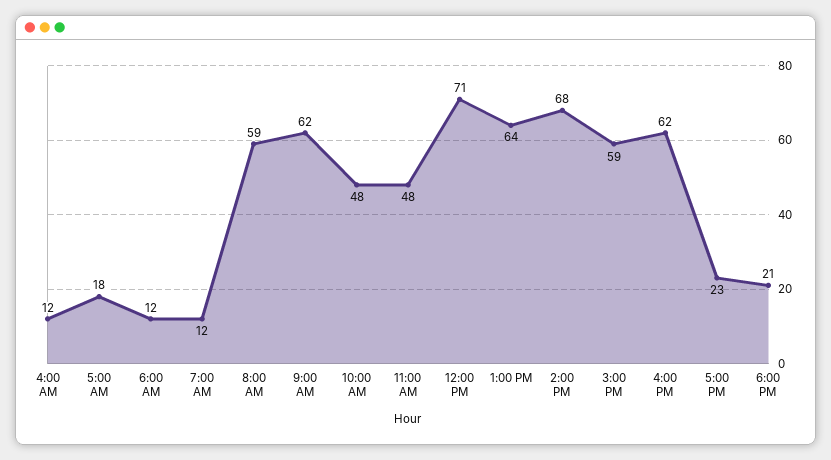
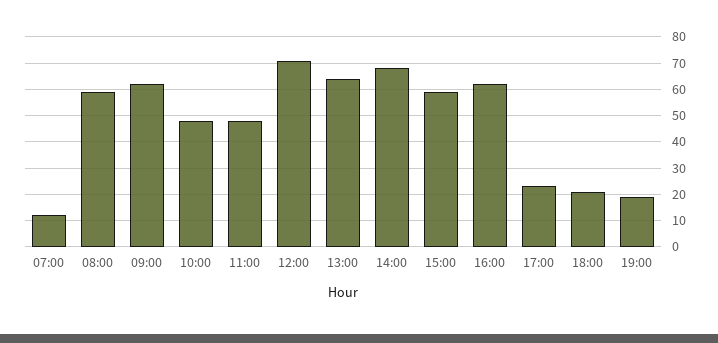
4:00 AM: 12 -> none
5:00 AM: 18 -> none
6:00 AM: 12 -> none
19:00: none -> 20

